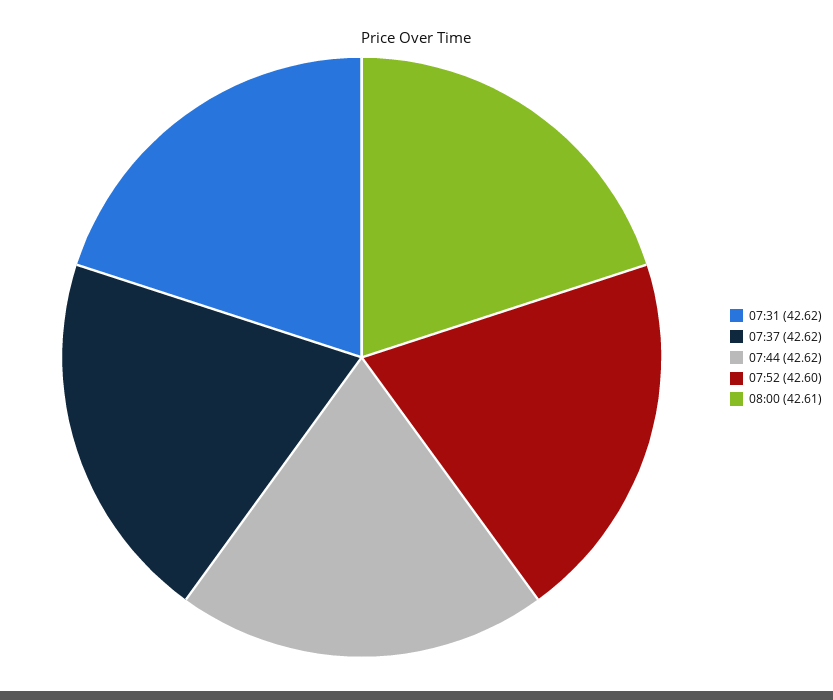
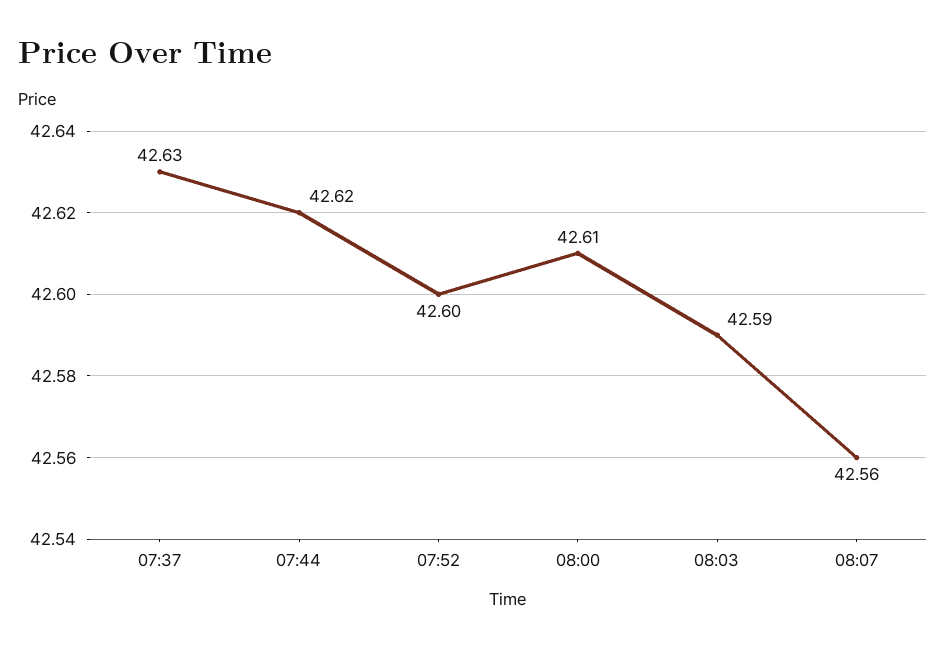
07:31: 42.62 -> none
07:37: 42.62 -> 42.63
08:03: none -> 42.59
08:07: none -> 42.56

